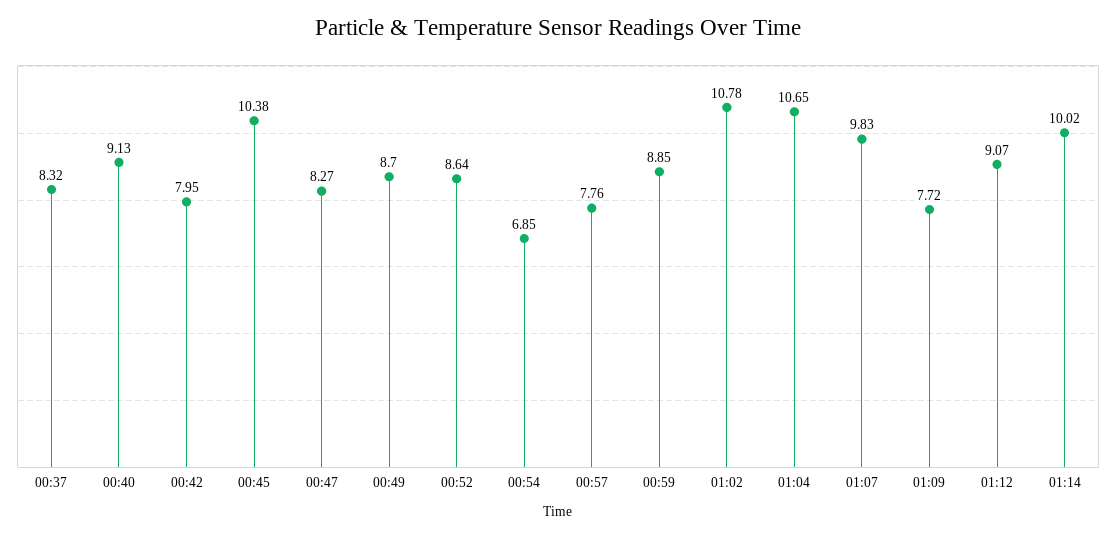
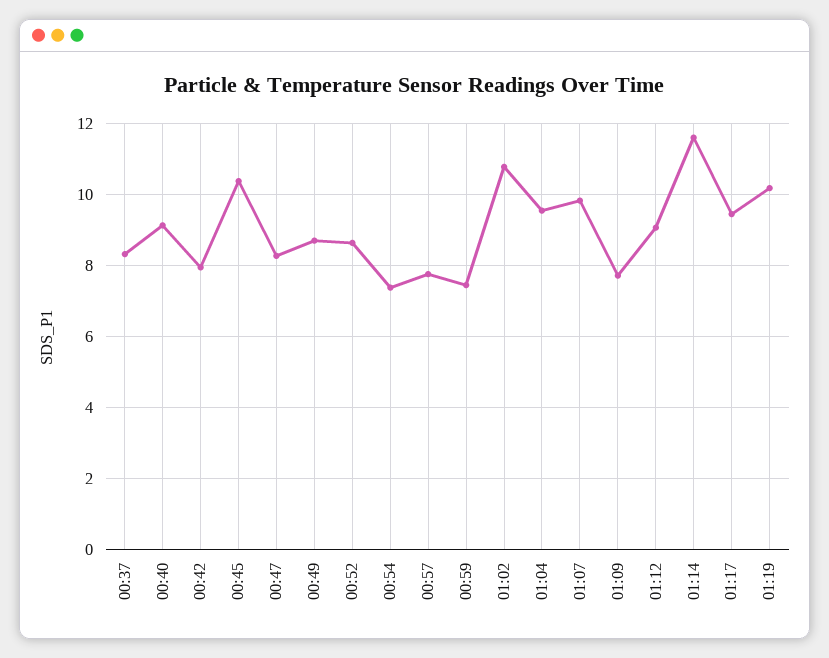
00:54: 6.85 -> 7.4
00:59: 8.85 -> 7.4
01:04: 10.65 -> 9.6
01:14: 10.02 -> 11.6
01:17: none -> 9.4
01:19: none -> 10.2

